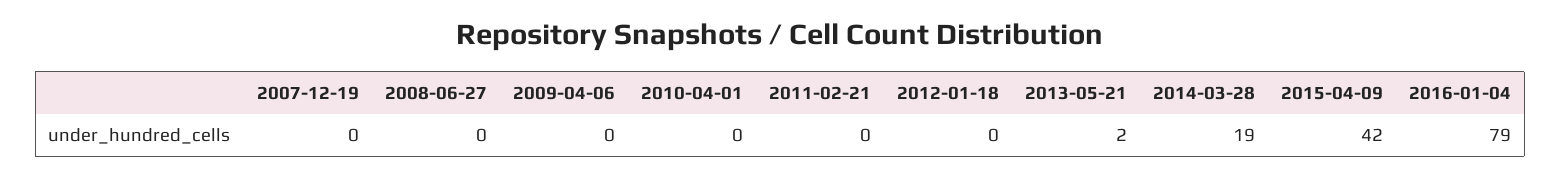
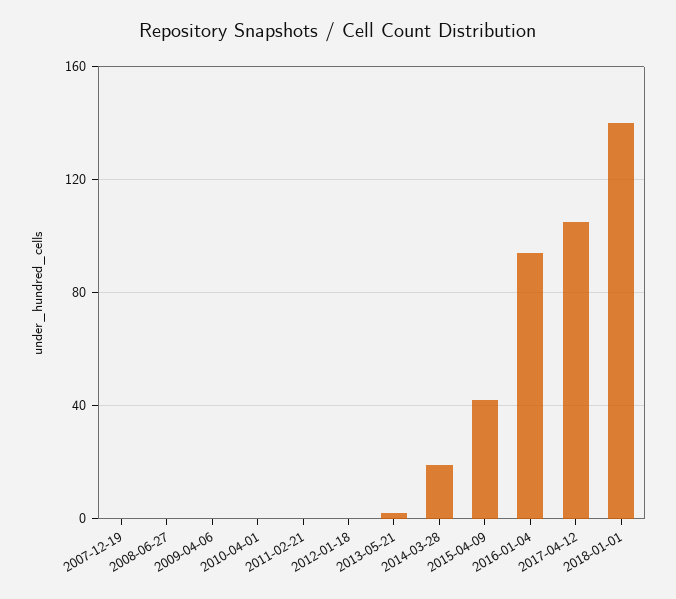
2016-01-04: 79 -> 95
2017-04-12: none -> 105
2018-01-01: none -> 140

